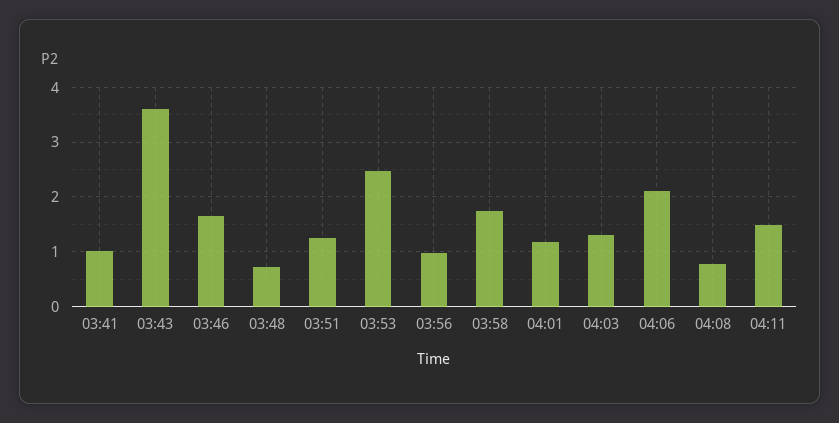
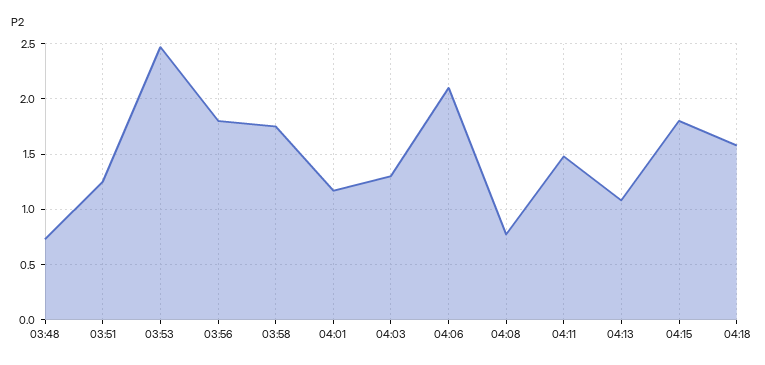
03:41: 1 -> none
03:43: 3.6 -> none
03:46: 1.6 -> none
03:56: 1 -> 1.8
04:13: none -> 1.1
04:15: none -> 1.8
04:18: none -> 1.6

